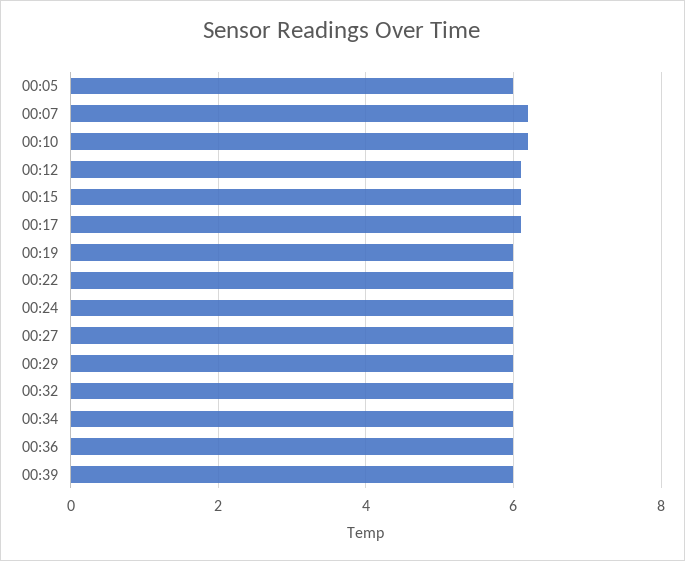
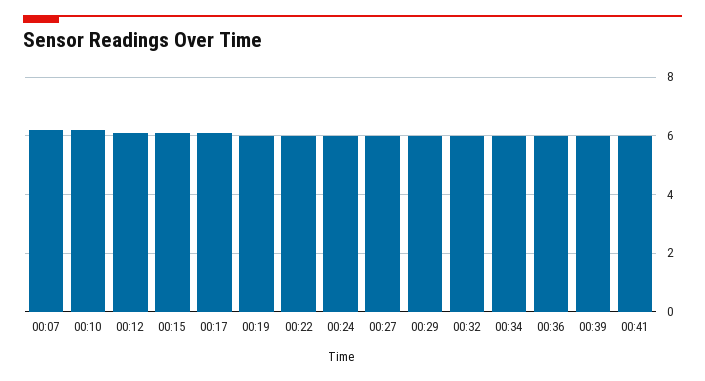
00:05: 6 -> none
00:41: none -> 6

